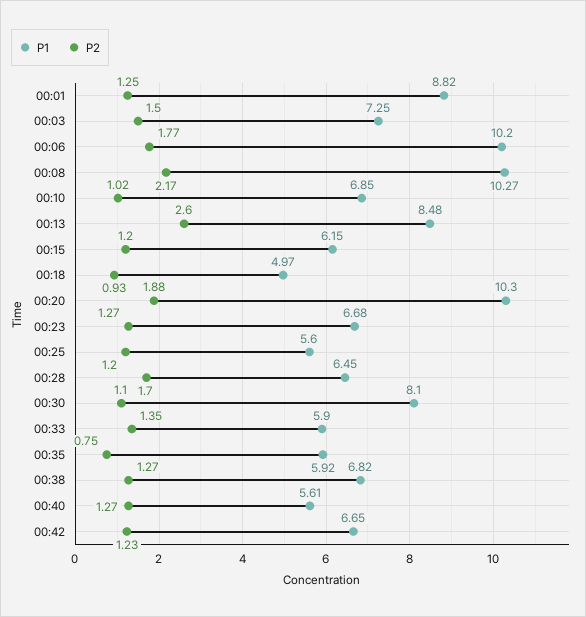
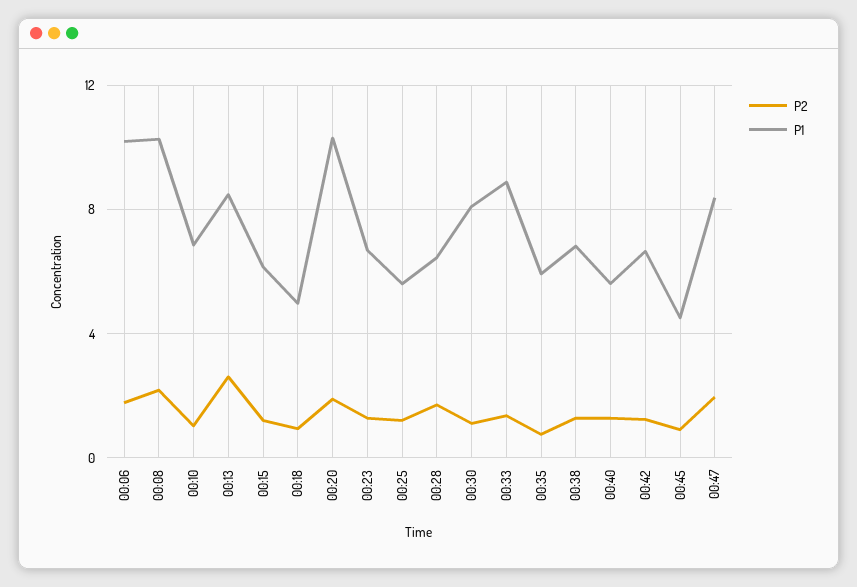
P1, 00:01: 8.82 -> none
P2, 00:01: 1.25 -> none
P1, 00:03: 7.25 -> none
P2, 00:03: 1.5 -> none
P1, 00:33: 5.9 -> 9
P2, 00:45: none -> 1
P1, 00:45: none -> 4.5
P2, 00:47: none -> 2
P1, 00:47: none -> 8.5

